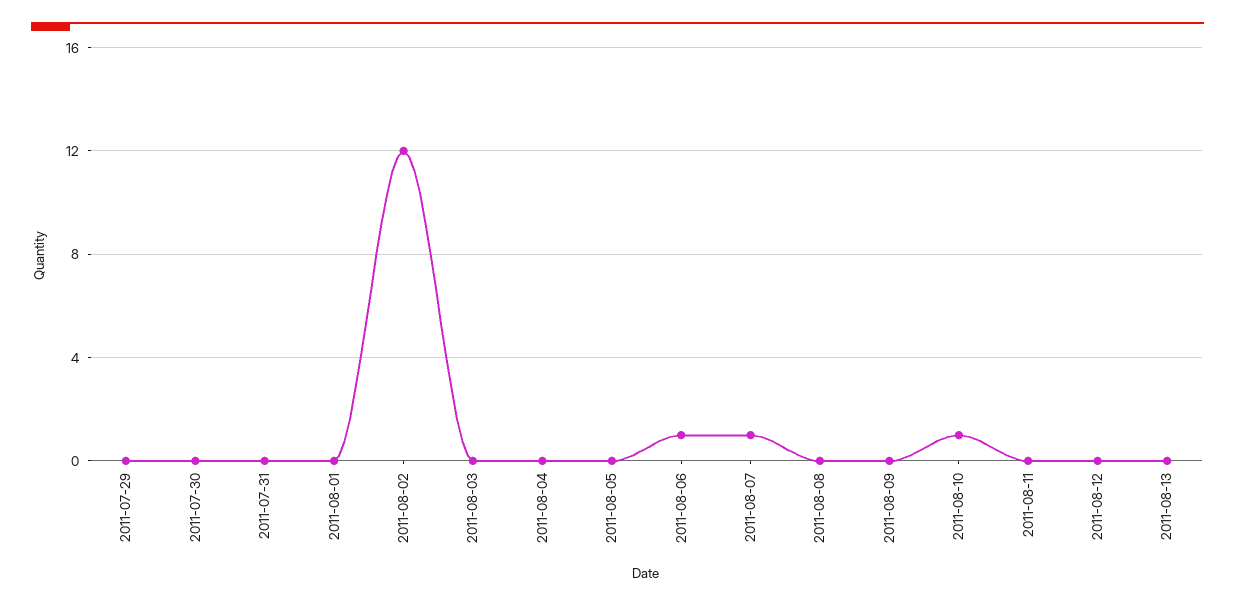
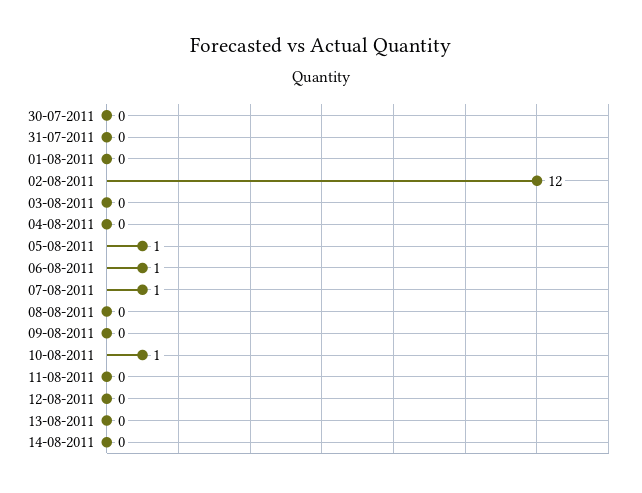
2011-07-29: 0 -> none
2011-08-05: 0 -> 1
14-08-2011: none -> 0

